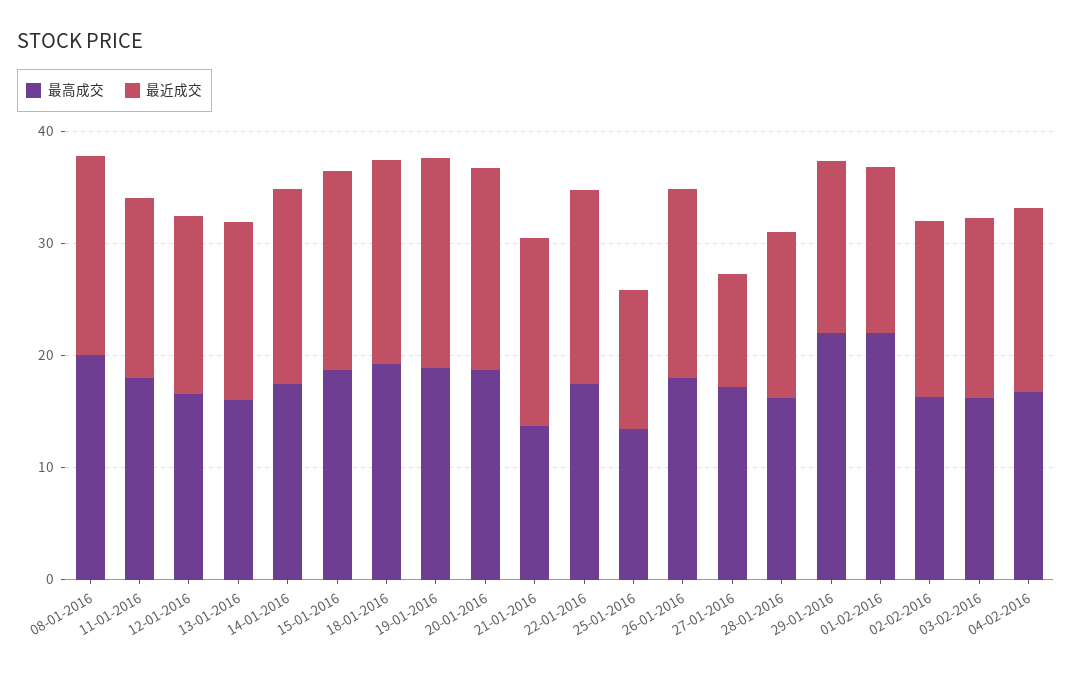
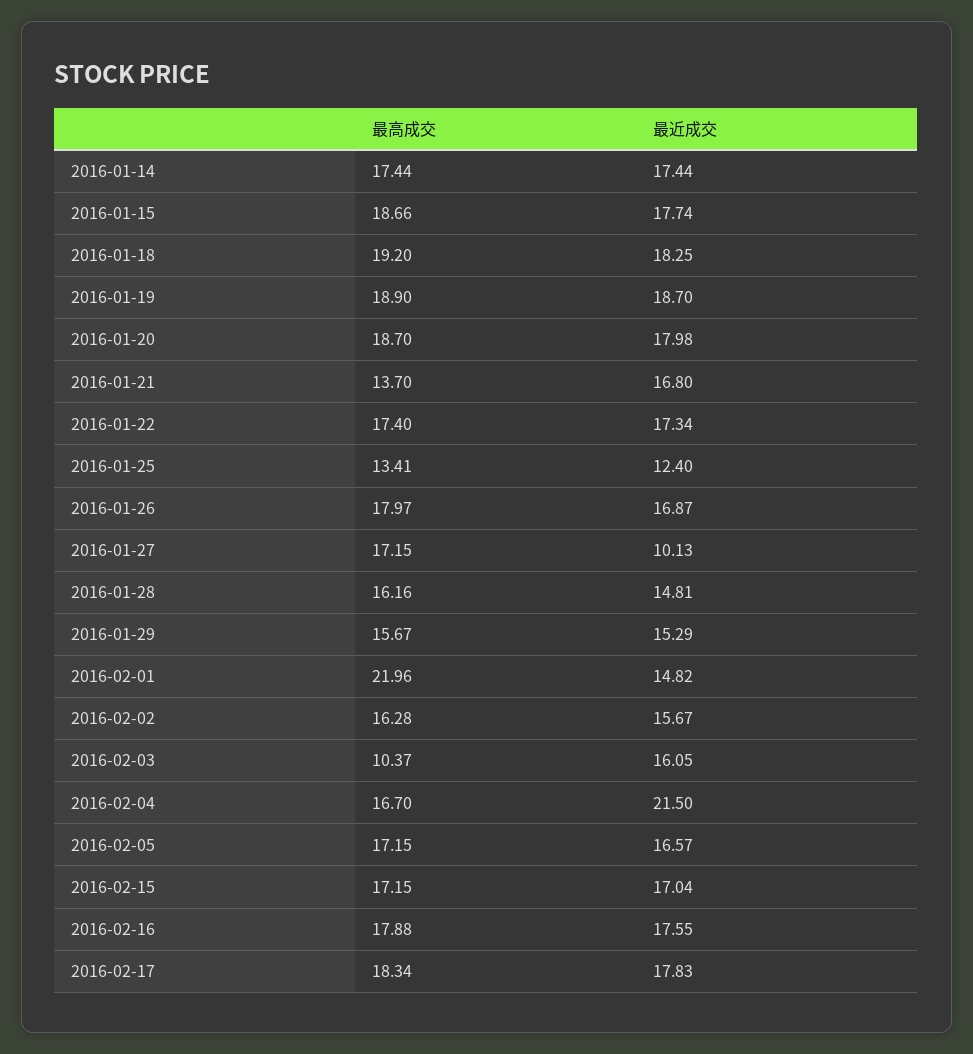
最高成交, 08-01-2016: 20 -> none
最近成交, 08-01-2016: 18 -> none
最高成交, 11-01-2016: 18 -> none
最近成交, 11-01-2016: 16 -> none
最高成交, 12-01-2016: 16 -> none
最近成交, 12-01-2016: 16 -> none
最高成交, 13-01-2016: 16 -> none
最近成交, 13-01-2016: 16 -> none
最高成交, 29-01-2016: 22 -> 15.67
最高成交, 03-02-2016: 16 -> 10.37
最近成交, 04-02-2016: 16 -> 21.5
最高成交, 2016-02-05: none -> 17.15
最近成交, 2016-02-05: none -> 16.57
最高成交, 2016-02-15: none -> 17.15
最近成交, 2016-02-15: none -> 17.04
最高成交, 2016-02-16: none -> 17.88
最近成交, 2016-02-16: none -> 17.55
最高成交, 2016-02-17: none -> 18.34
最近成交, 2016-02-17: none -> 17.83

